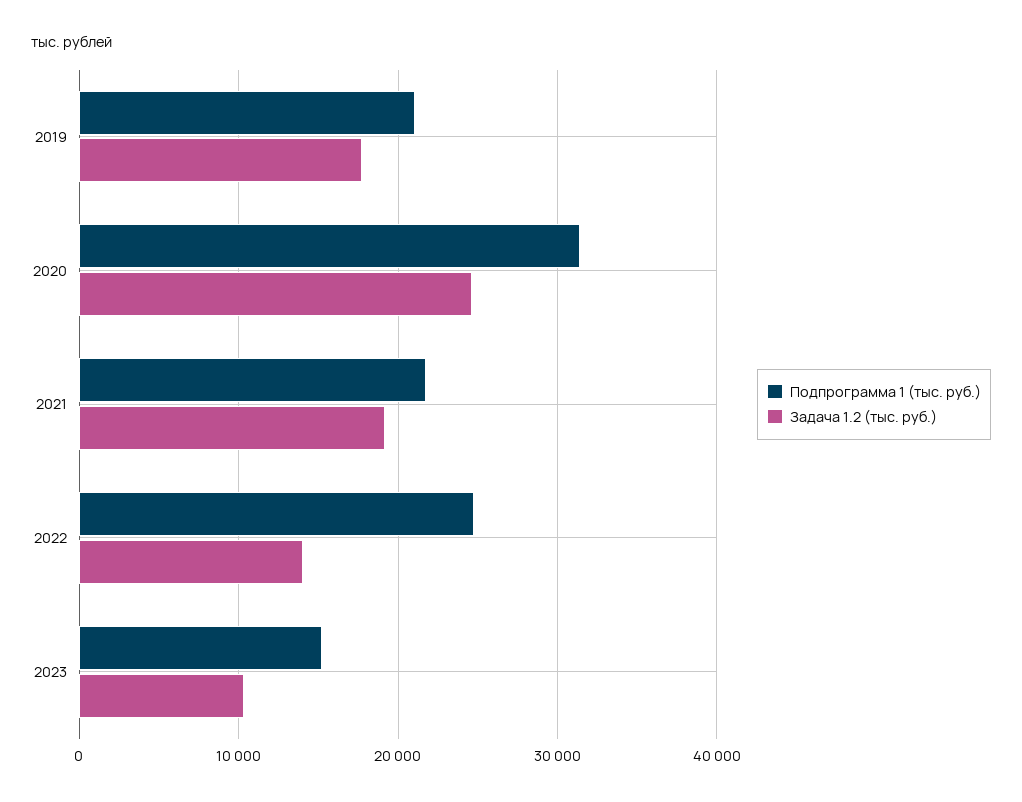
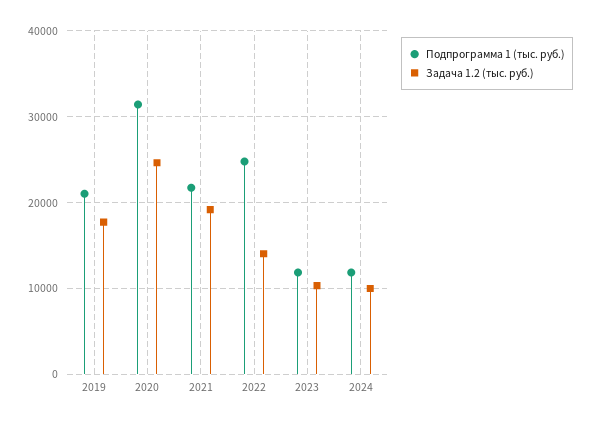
Подпрограмма 1 (тыс. руб.), 2023: 15000 -> 12000
Подпрограмма 1 (тыс. руб.), 2024: none -> 12000
Задача 1.2 (тыс. руб.), 2024: none -> 10000

